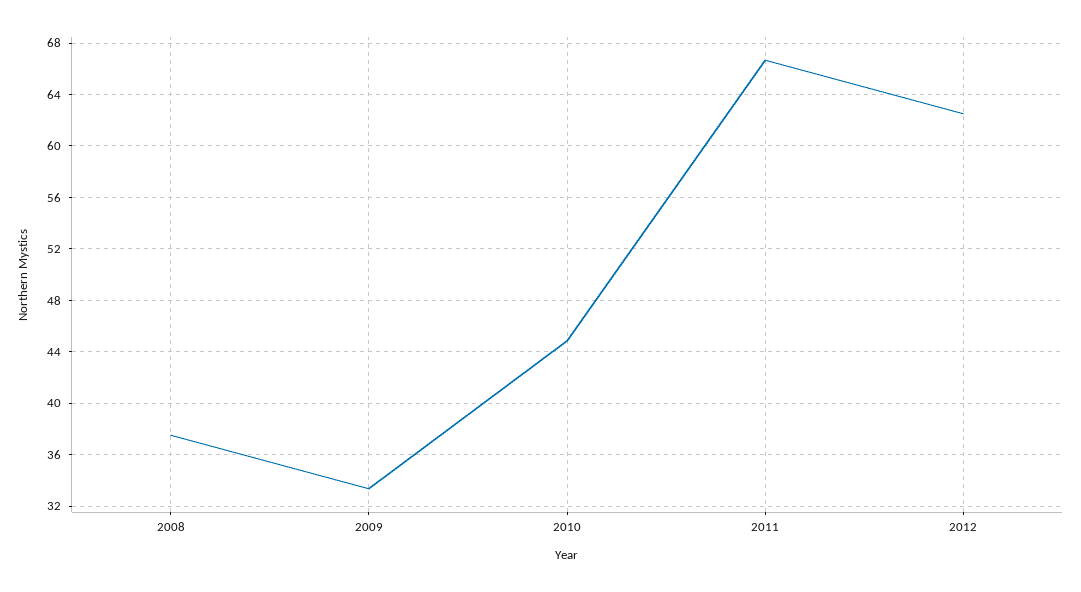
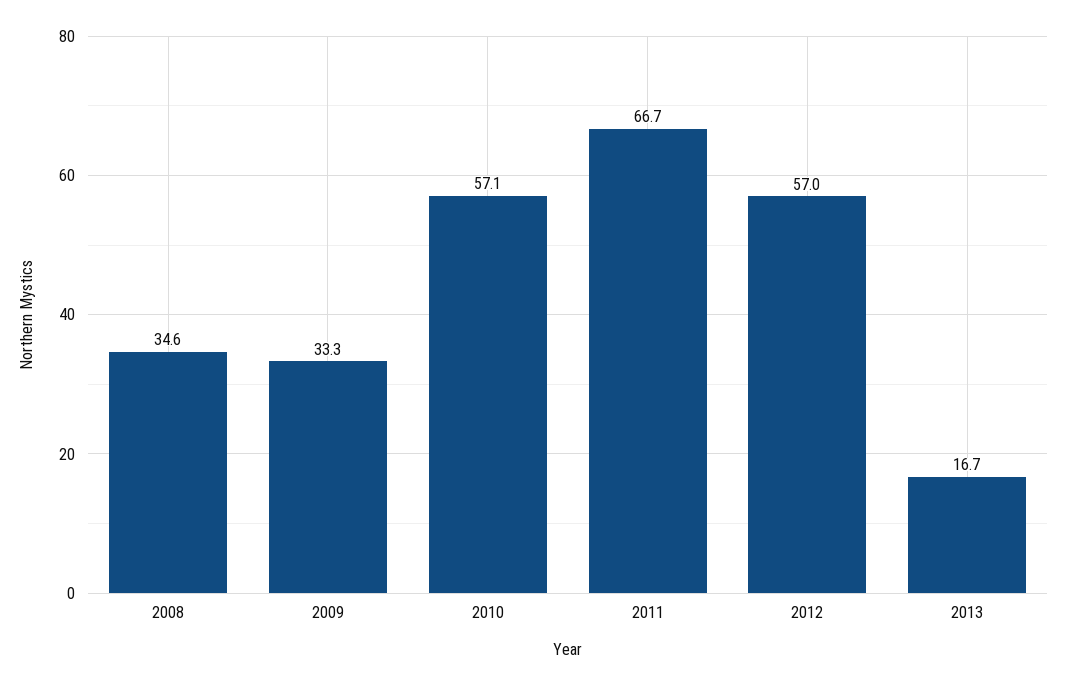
2008: 37.5 -> 34.6
2010: 45 -> 57.1
2012: 62.5 -> 57
2013: none -> 16.7

